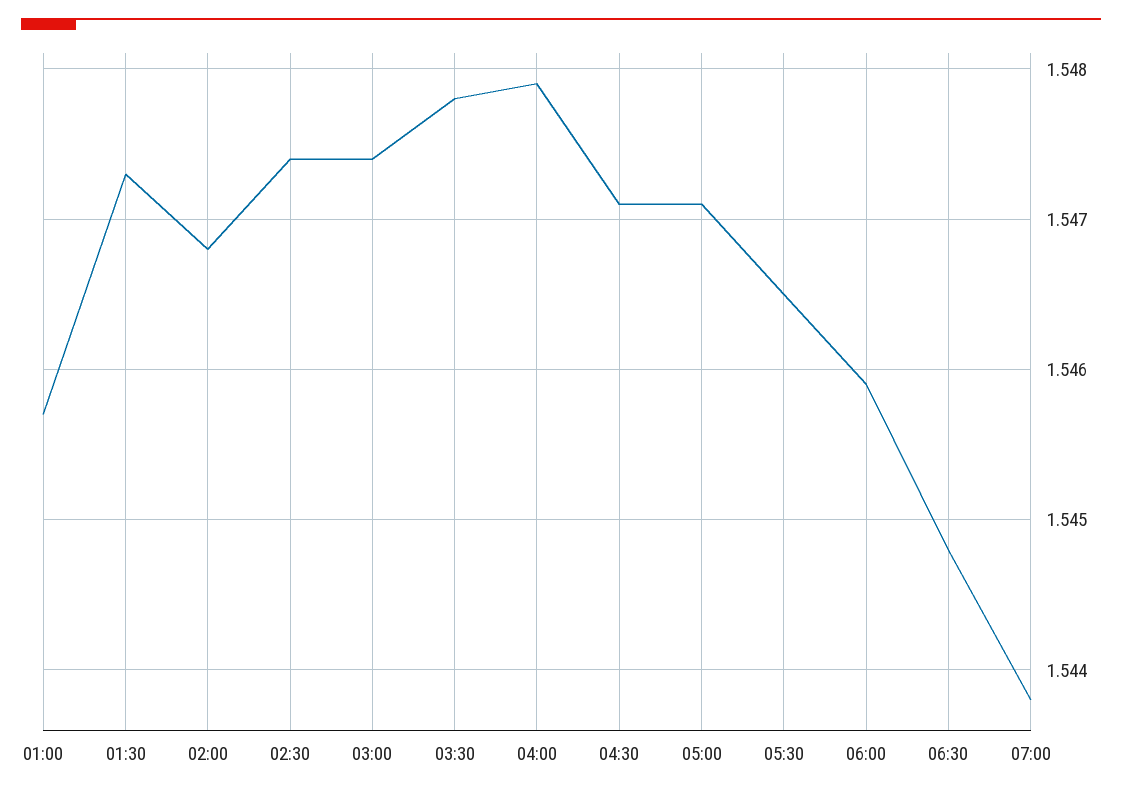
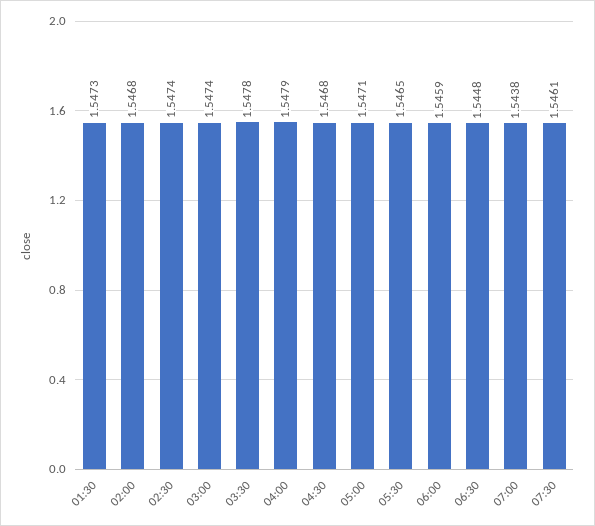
01:00: 1.5457 -> none
04:30: 1.5471 -> 1.5468
07:30: none -> 1.5461

